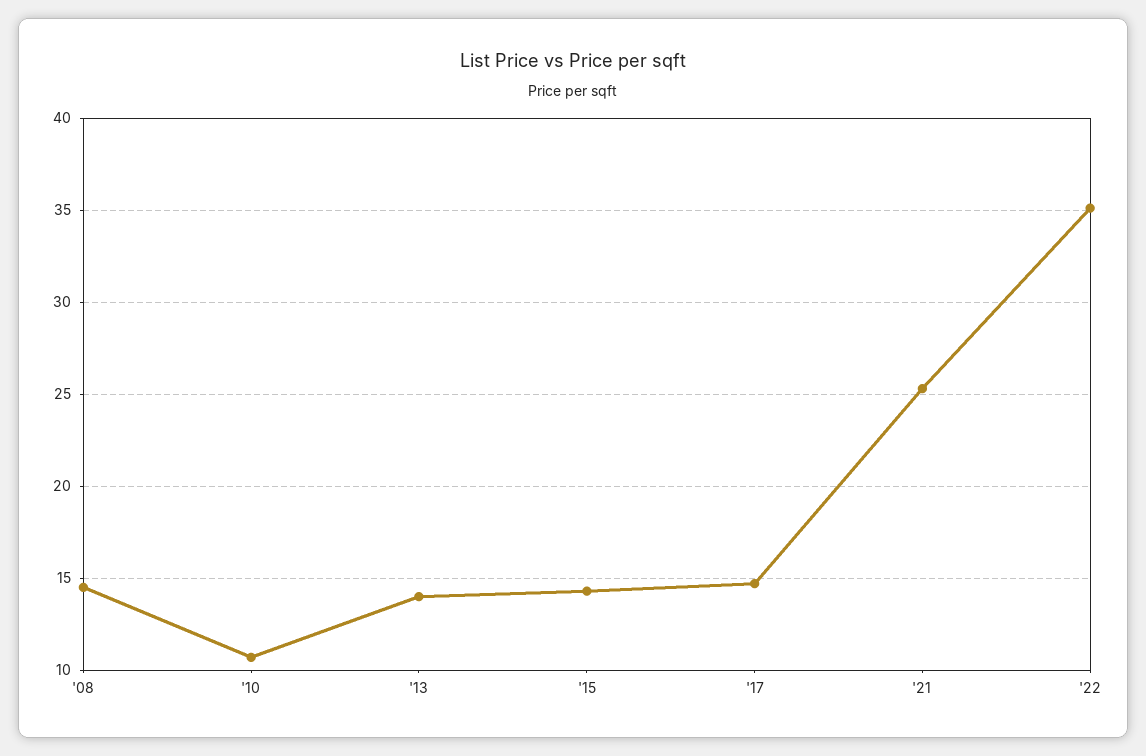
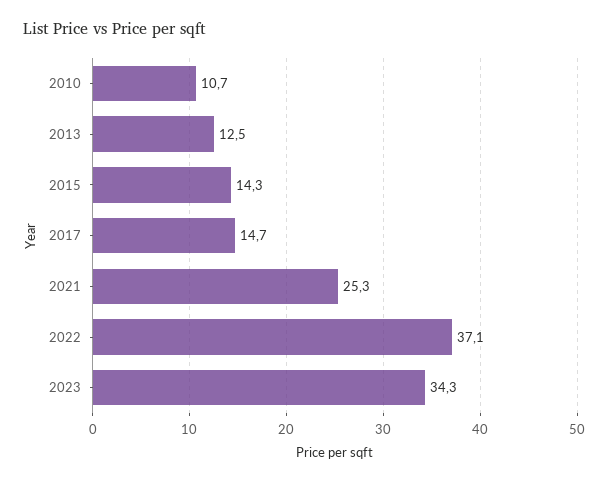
'08: 14.5 -> none
'13: 14 -> 12.5
'22: 35 -> 37.1
2023: none -> 34.3

